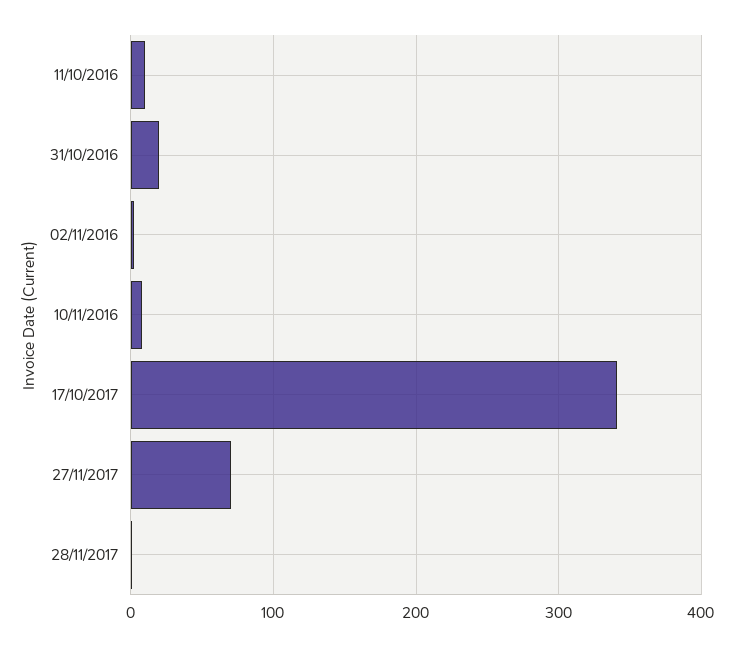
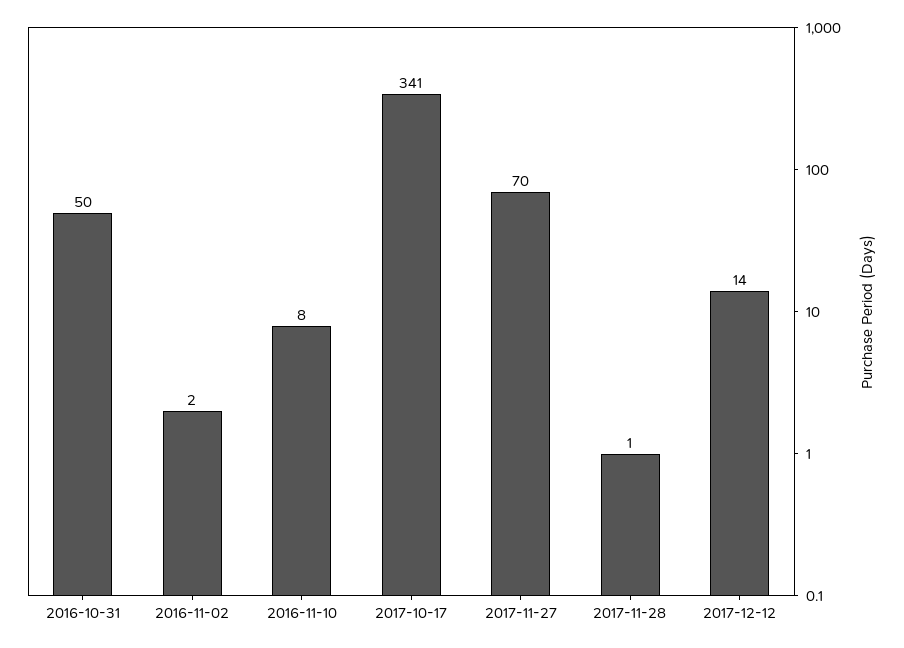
11/10/2016: 10 -> none
31/10/2016: 20 -> 50
2017-12-12: none -> 14

